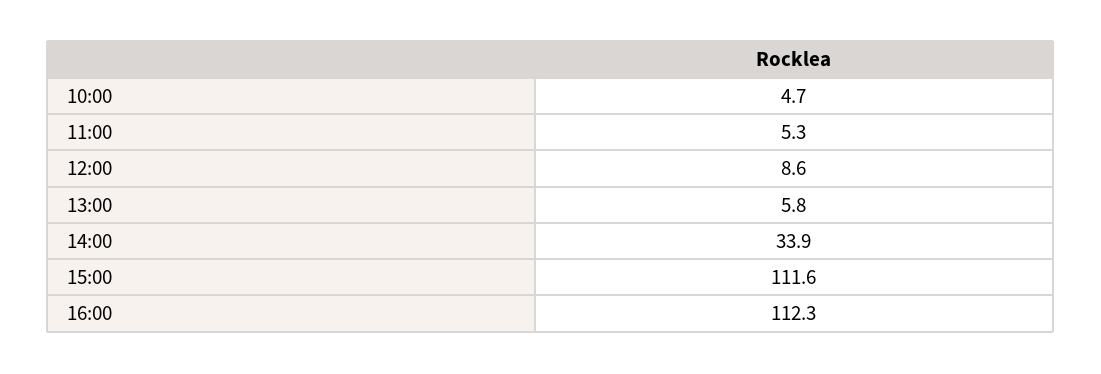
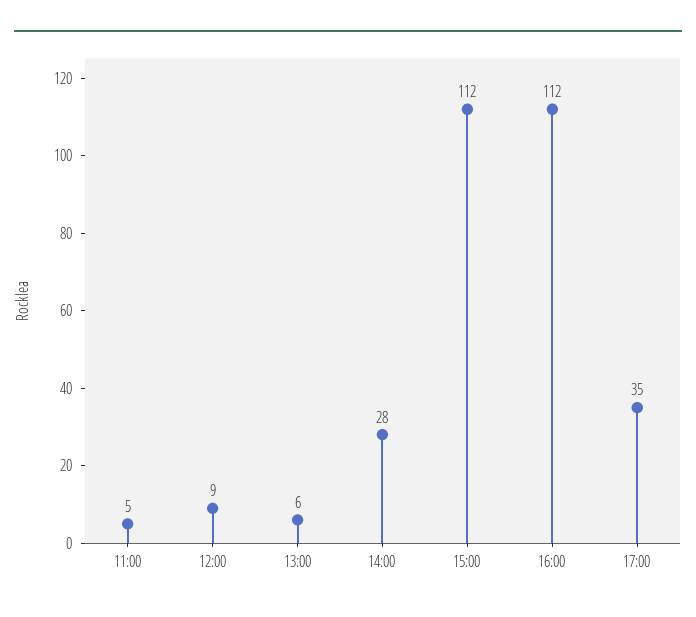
10:00: 4.7 -> none
14:00: 33.9 -> 28
17:00: none -> 35

